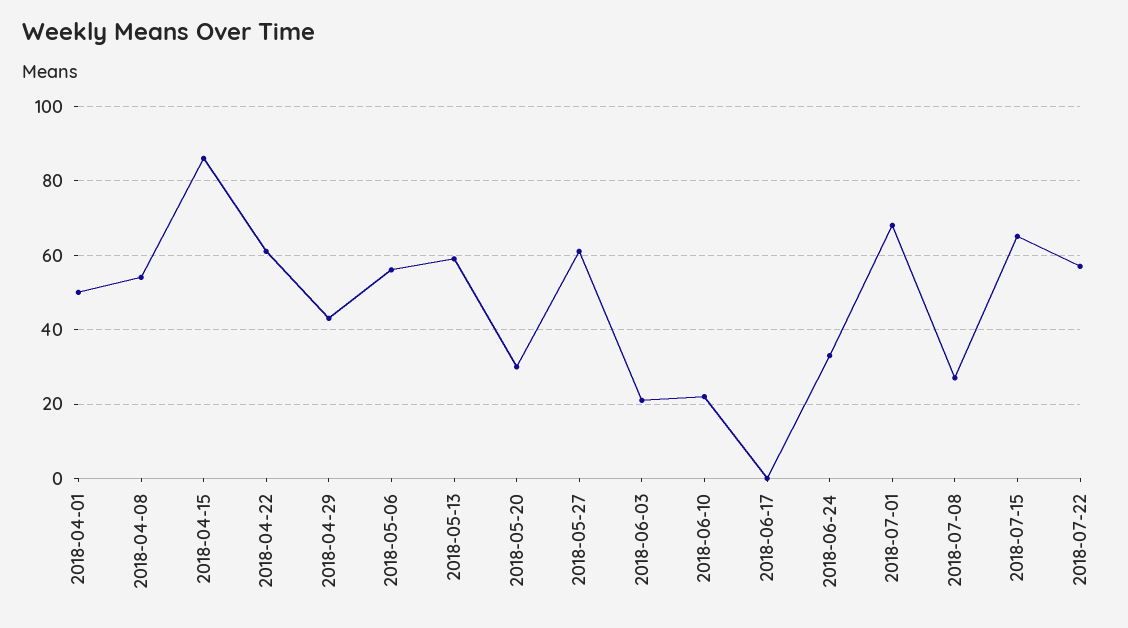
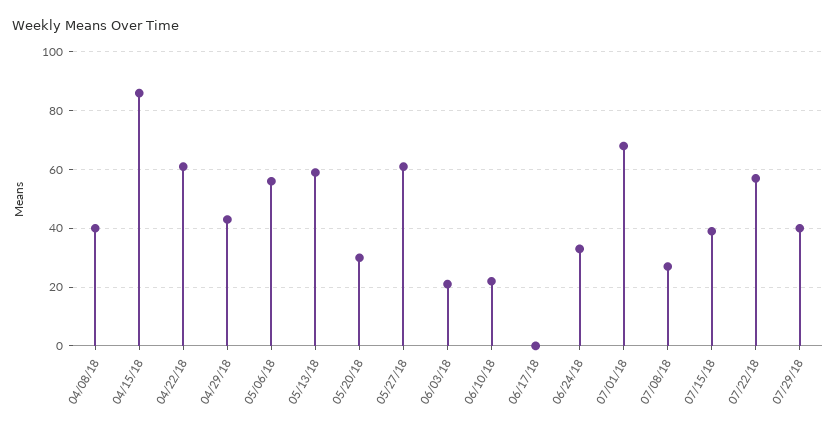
2018-04-01: 50 -> none
2018-04-08: 55 -> 40
2018-07-15: 65 -> 40
07/29/18: none -> 40

